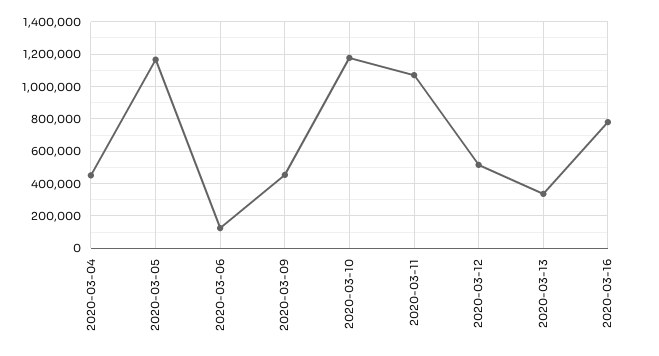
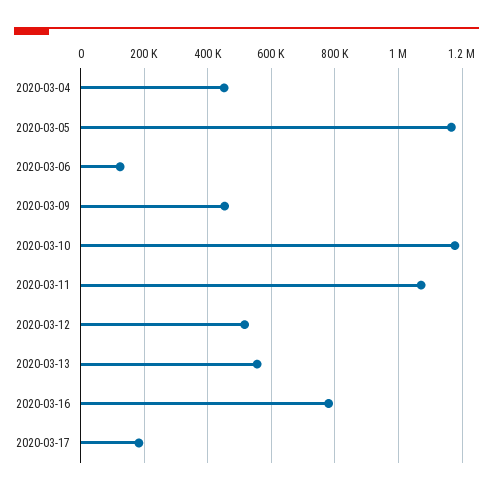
2020-03-13: 350000 -> 560000
2020-03-17: none -> 180000

